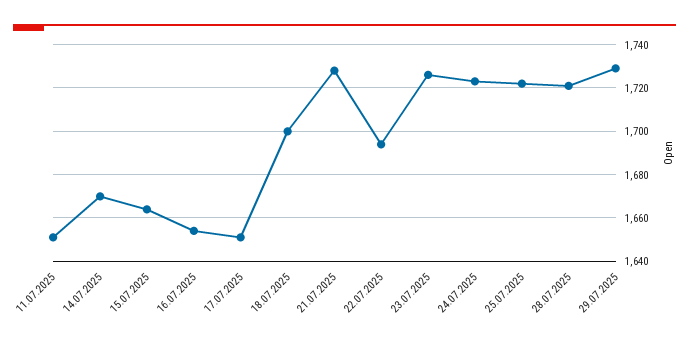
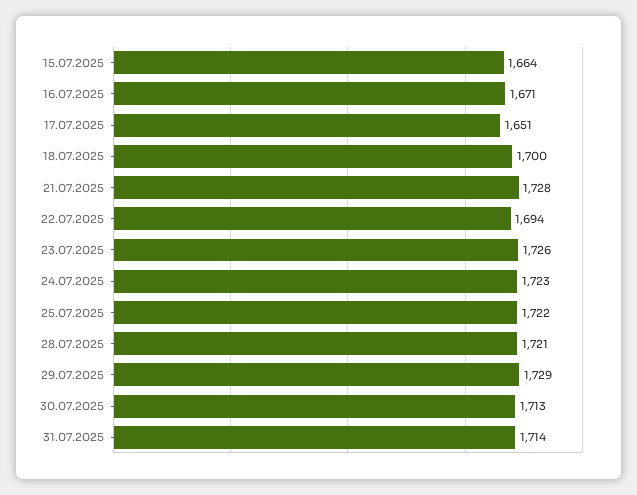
11.07.2025: 1650 -> none
14.07.2025: 1670 -> none
16.07.2025: 1655 -> 1671
30.07.2025: none -> 1713
31.07.2025: none -> 1714

